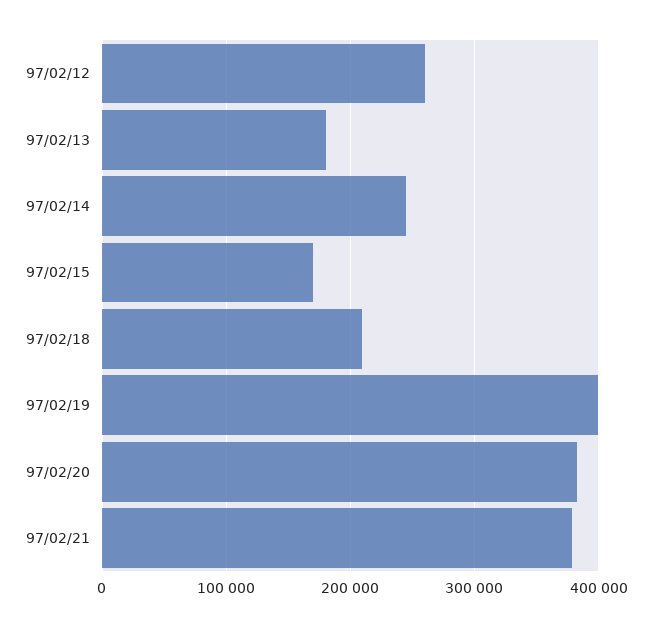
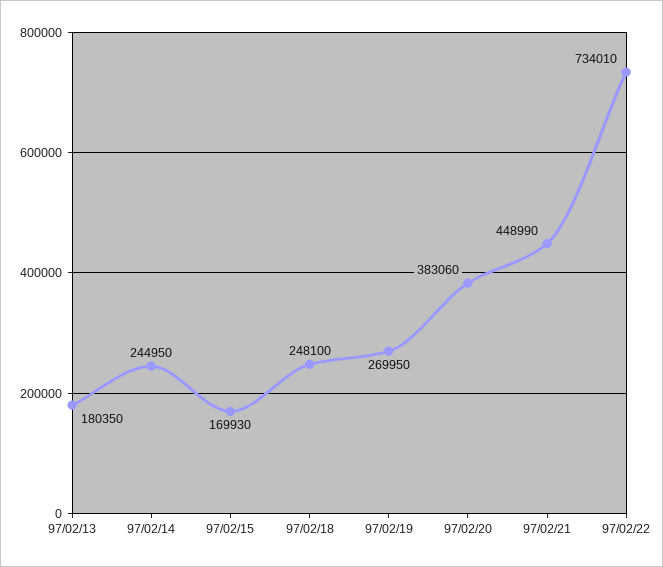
97/02/12: 260000 -> none
97/02/18: 210000 -> 248100
97/02/19: 400000 -> 269950
97/02/21: 380000 -> 448990
97/02/22: none -> 734010

